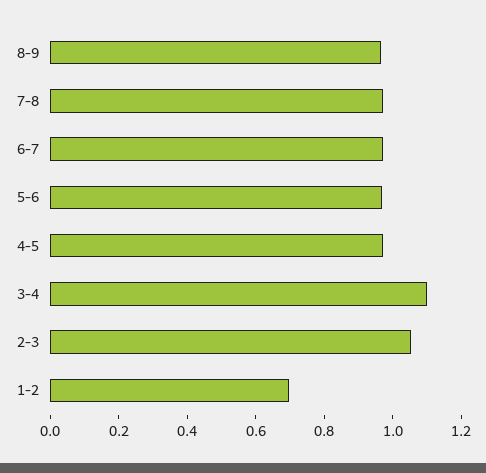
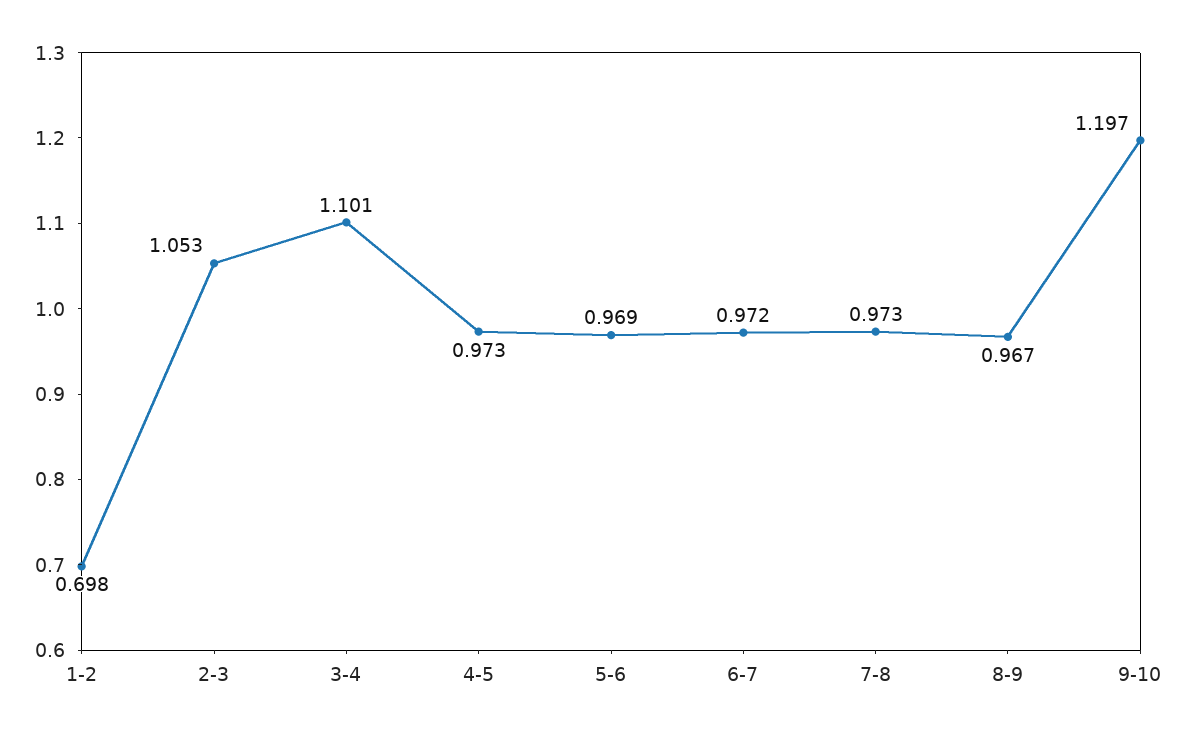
9-10: none -> 1.197

